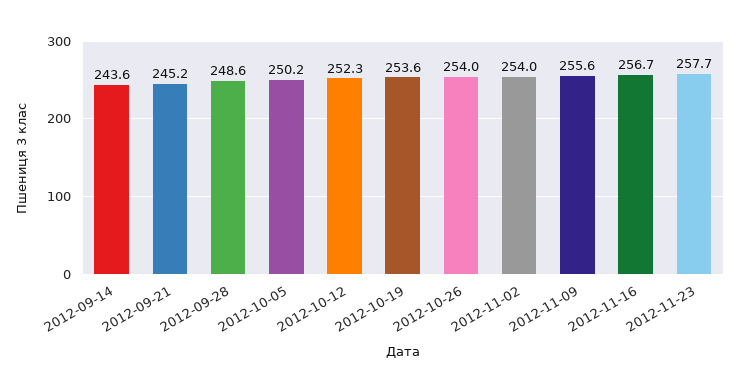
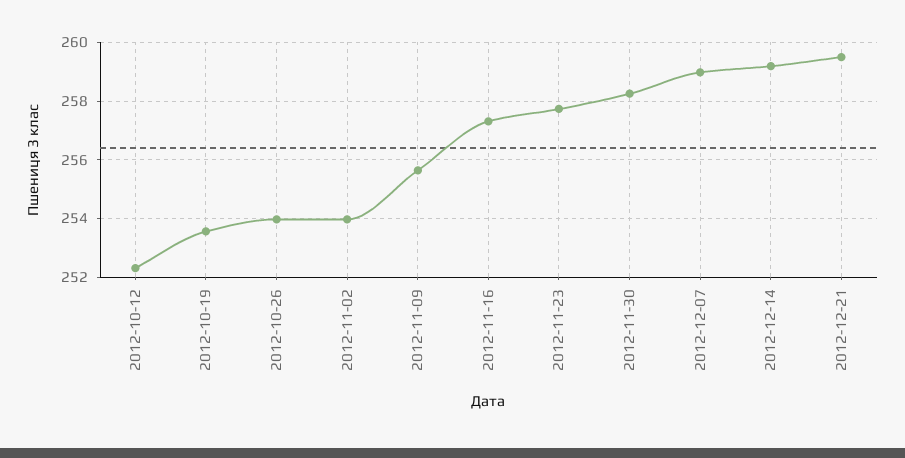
2012-09-14: 243.6 -> none
2012-09-21: 245.2 -> none
2012-09-28: 248.6 -> none
2012-10-05: 250.2 -> none
2012-11-16: 256.7 -> 257.25
2012-11-30: none -> 258.25
2012-12-07: none -> 259
2012-12-14: none -> 259.25
2012-12-21: none -> 259.5

